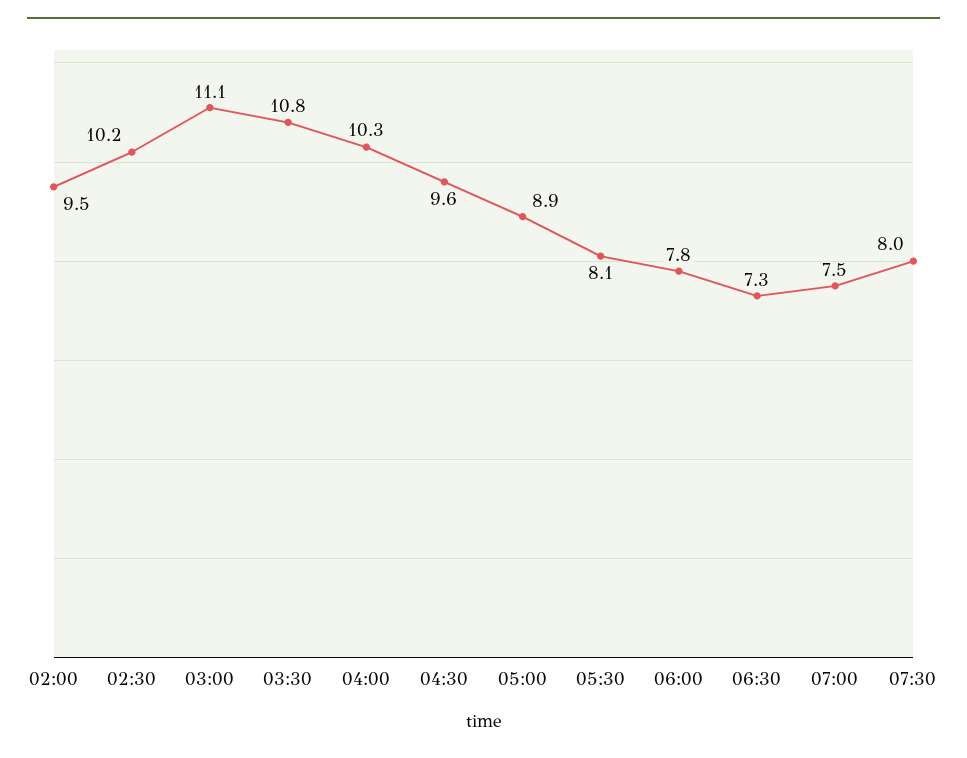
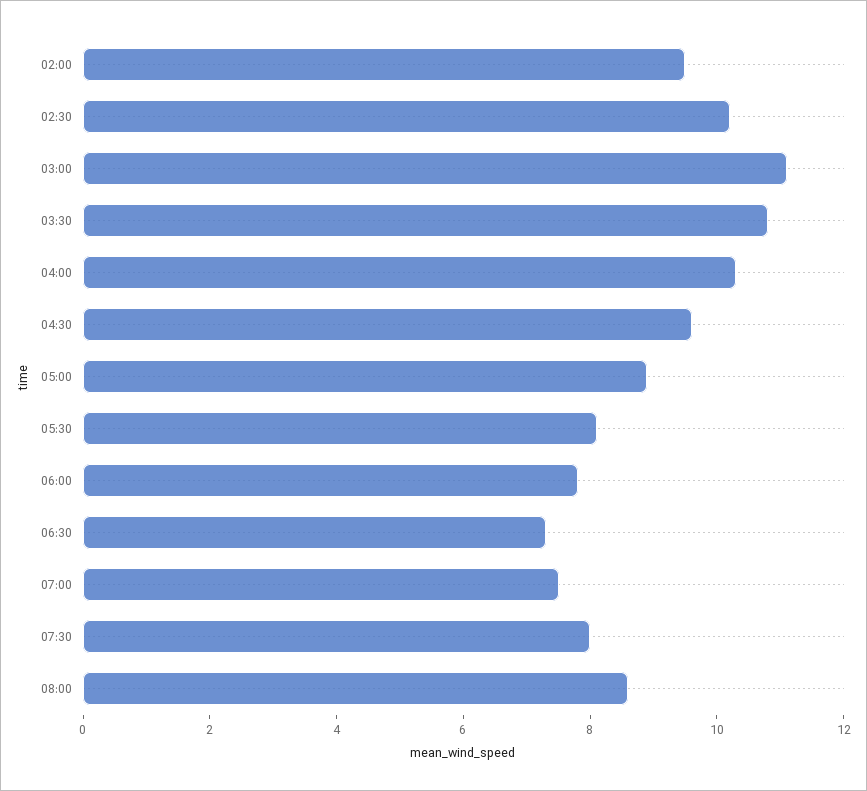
08:00: none -> 8.5

